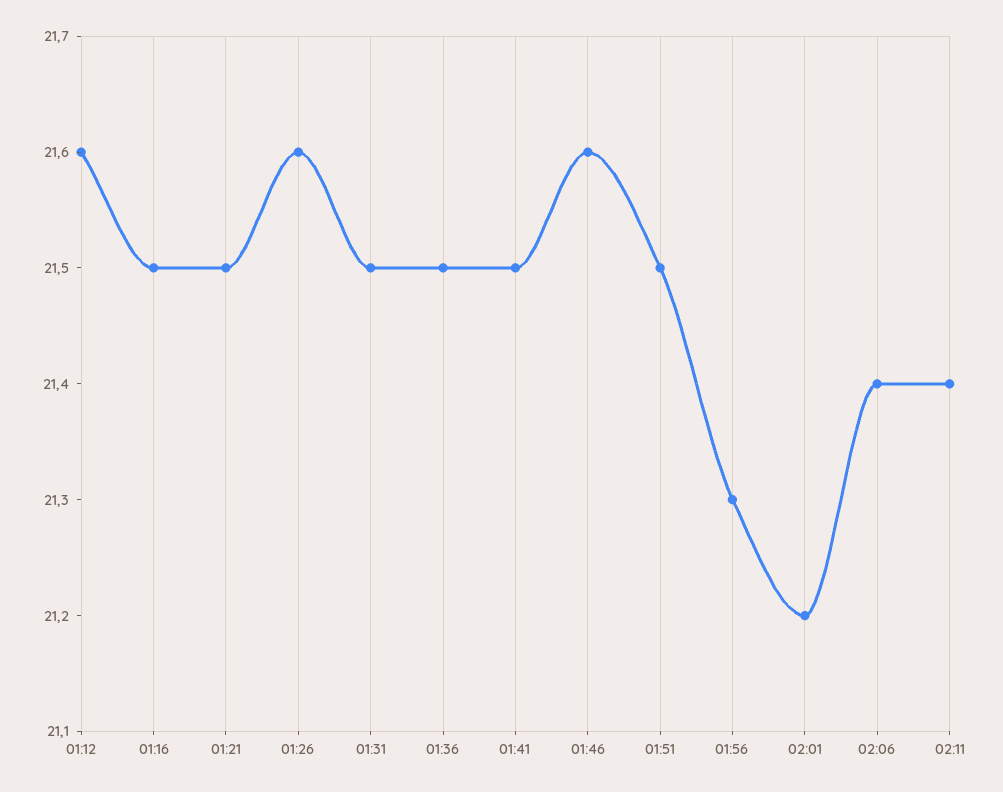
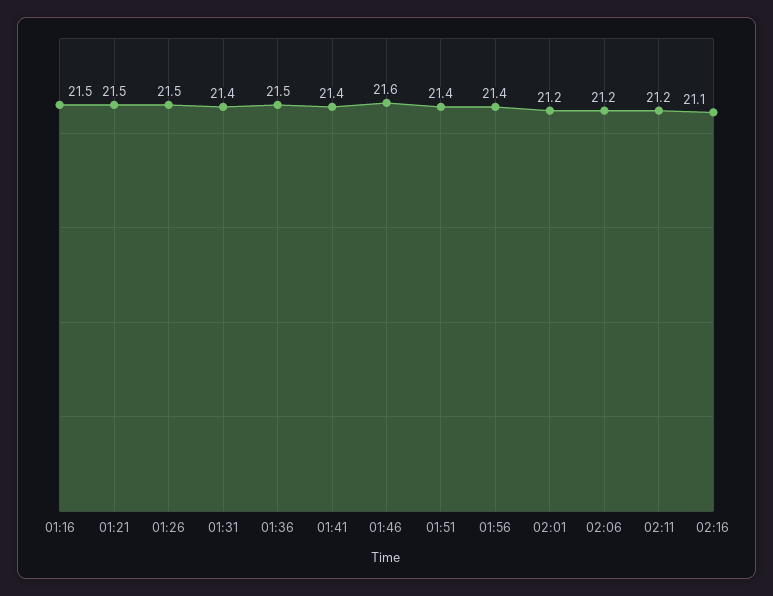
01:12: 21.6 -> none
01:26: 21.6 -> 21.5
01:31: 21.5 -> 21.4
01:41: 21.5 -> 21.4
01:51: 21.5 -> 21.4
01:56: 21.3 -> 21.4
02:06: 21.4 -> 21.2
02:11: 21.4 -> 21.2
02:16: none -> 21.1

